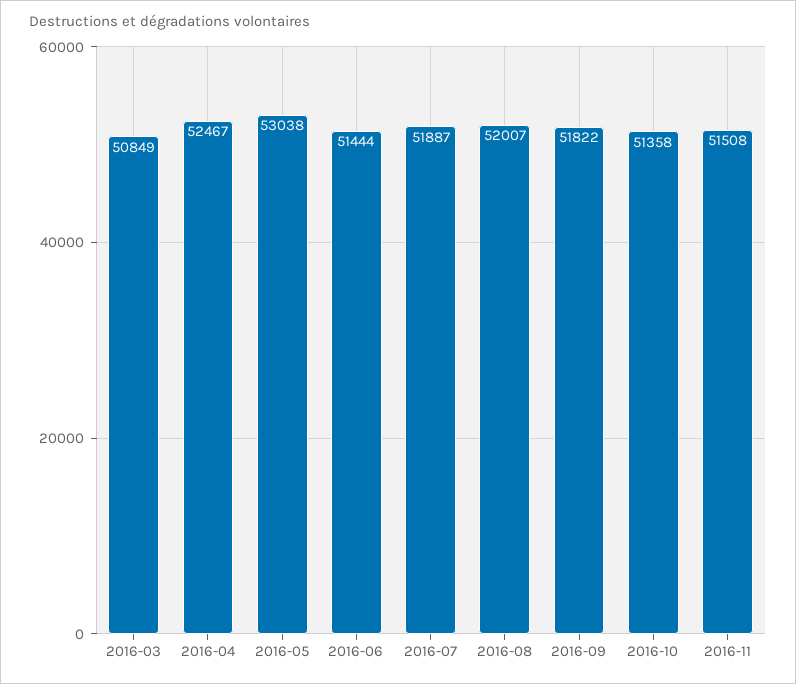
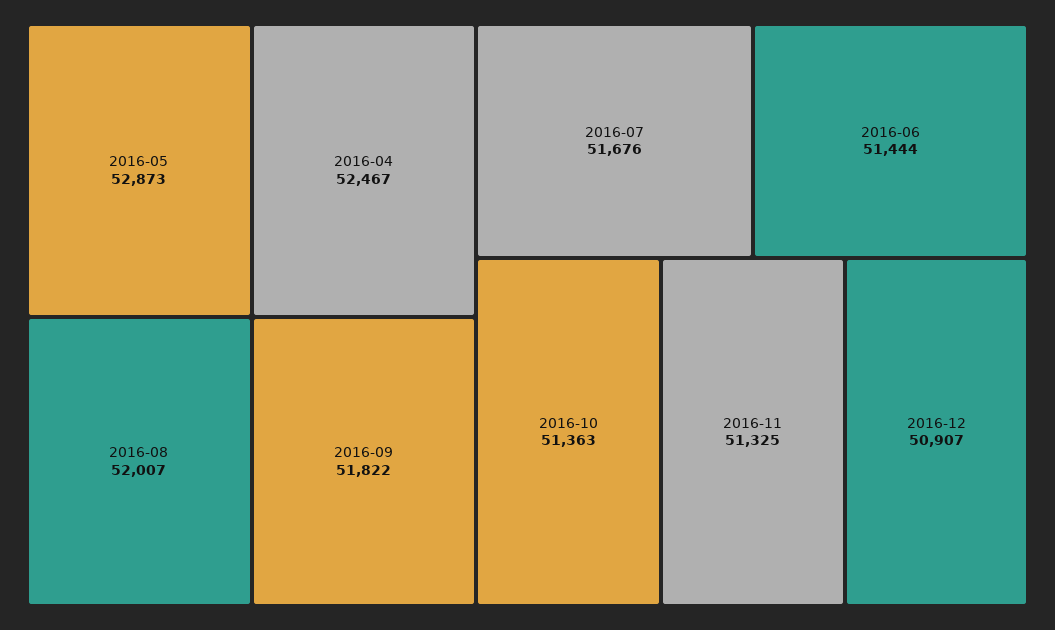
2016-03: 50849 -> none
2016-05: 53038 -> 52873
2016-07: 51887 -> 51676
2016-10: 51358 -> 51363
2016-11: 51508 -> 51325
2016-12: none -> 50907

